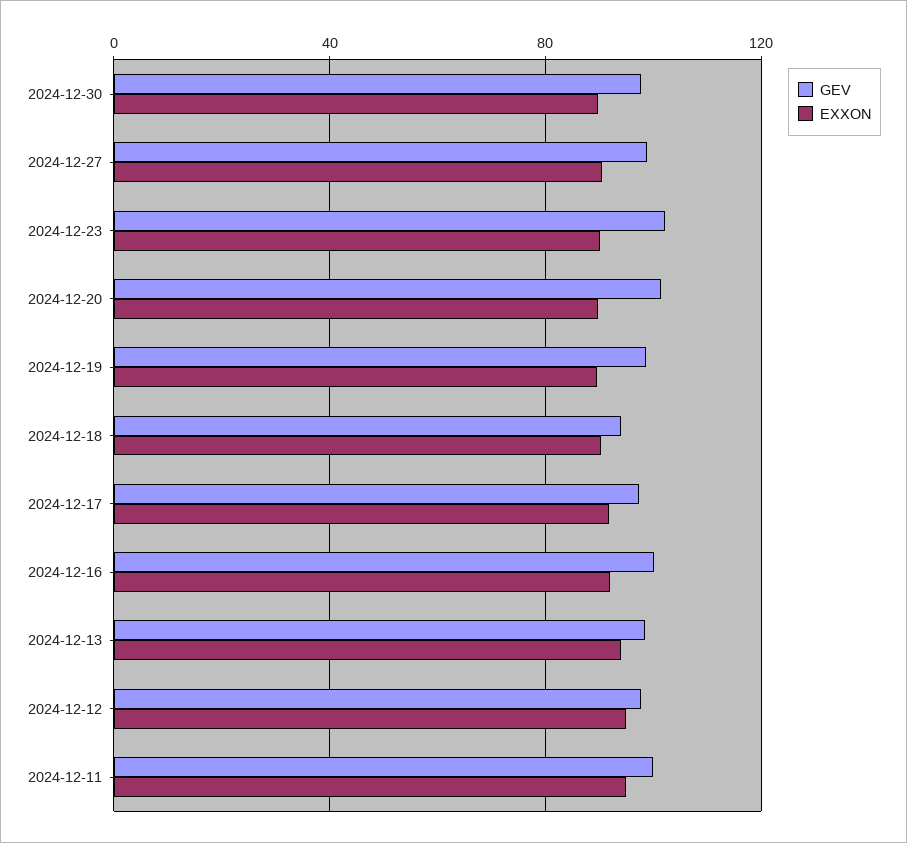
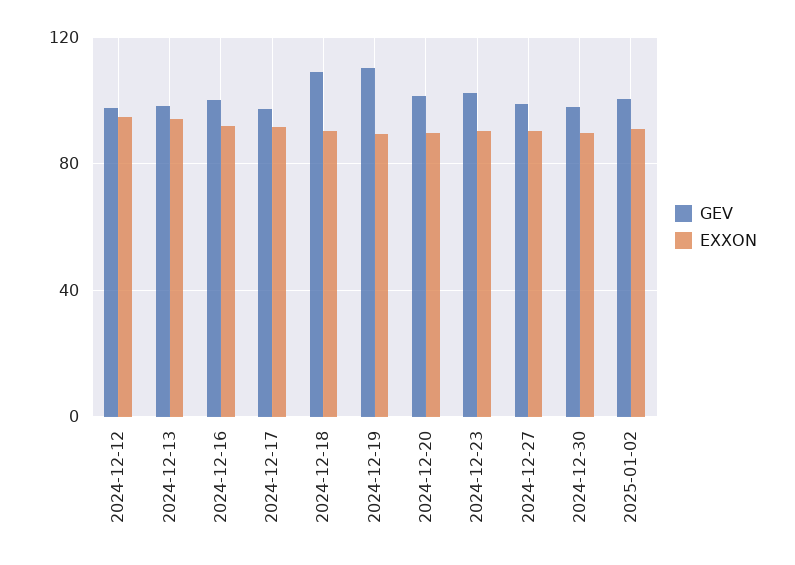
GEV, 2024-12-19: 100 -> 110
GEV, 2024-12-18: 95 -> 110
GEV, 2024-12-11: 100 -> none
EXXON, 2024-12-11: 95 -> none
GEV, 2025-01-02: none -> 100
EXXON, 2025-01-02: none -> 90

